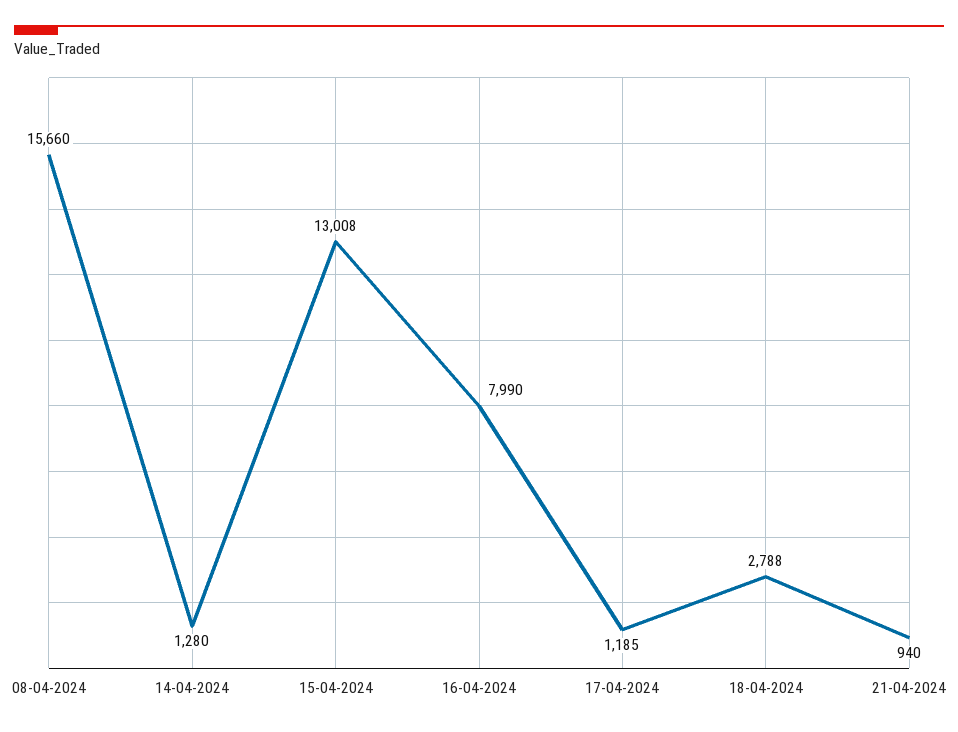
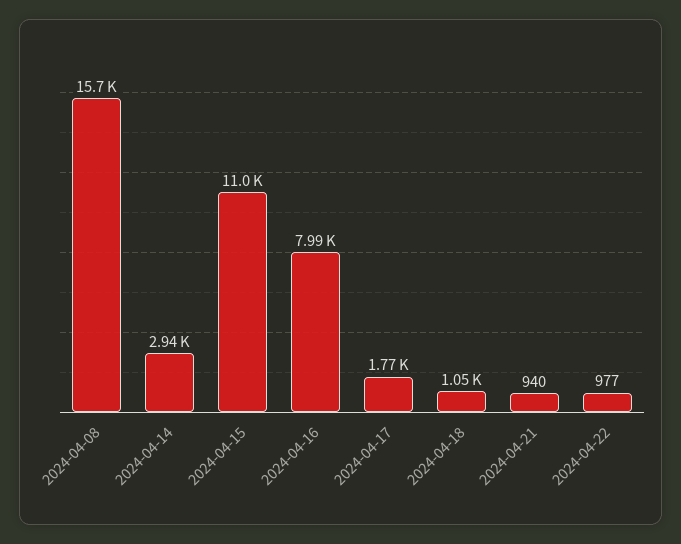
14-04-2024: 1280 -> 2940
15-04-2024: 13008 -> 11000
17-04-2024: 1185 -> 1770
18-04-2024: 2788 -> 1050
2024-04-22: none -> 977

